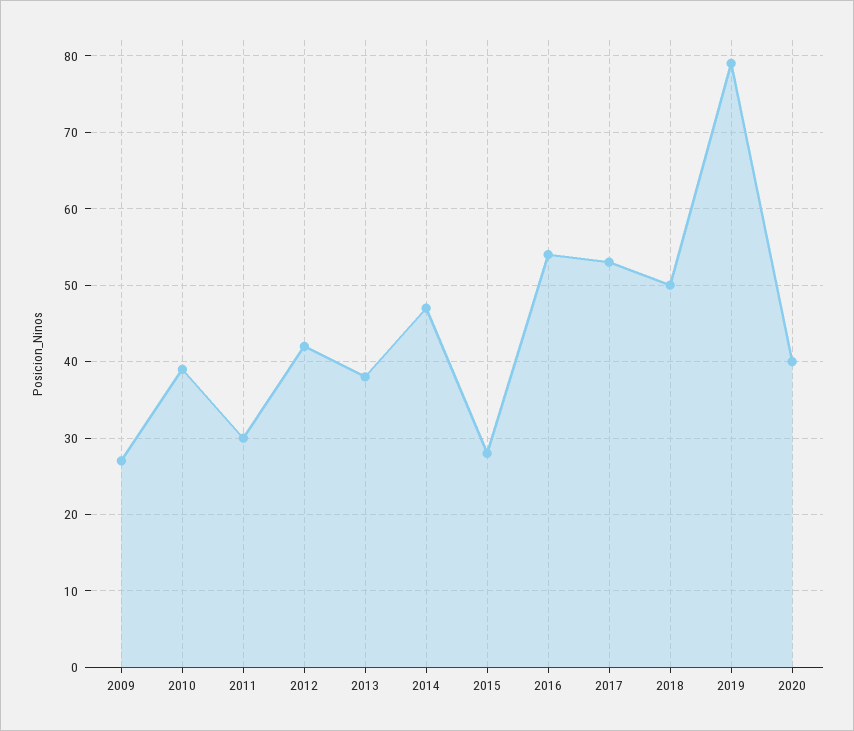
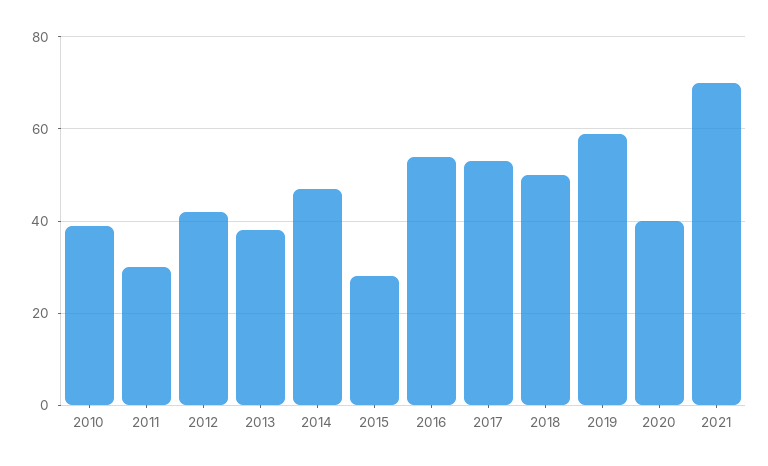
2009: 27 -> none
2019: 79 -> 60
2021: none -> 70

